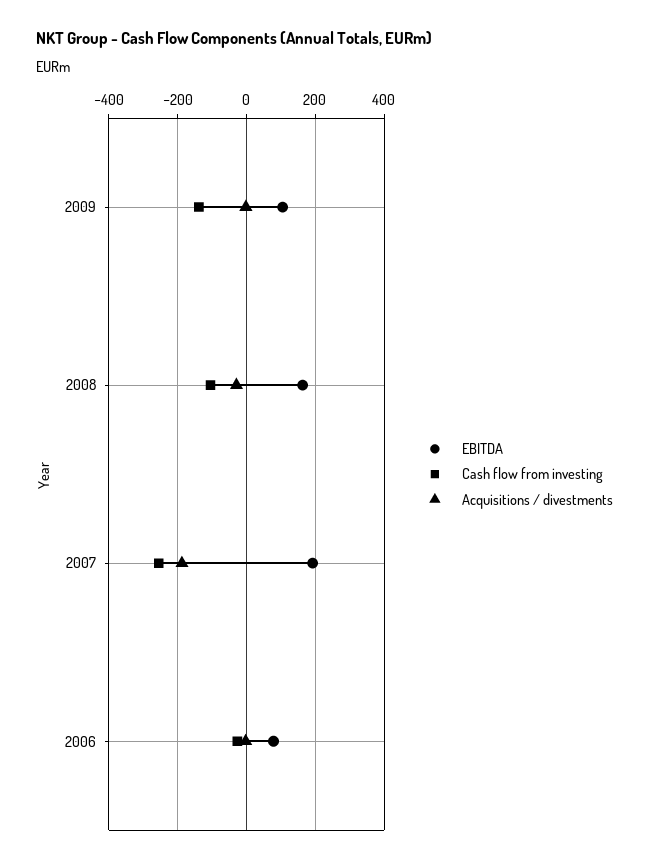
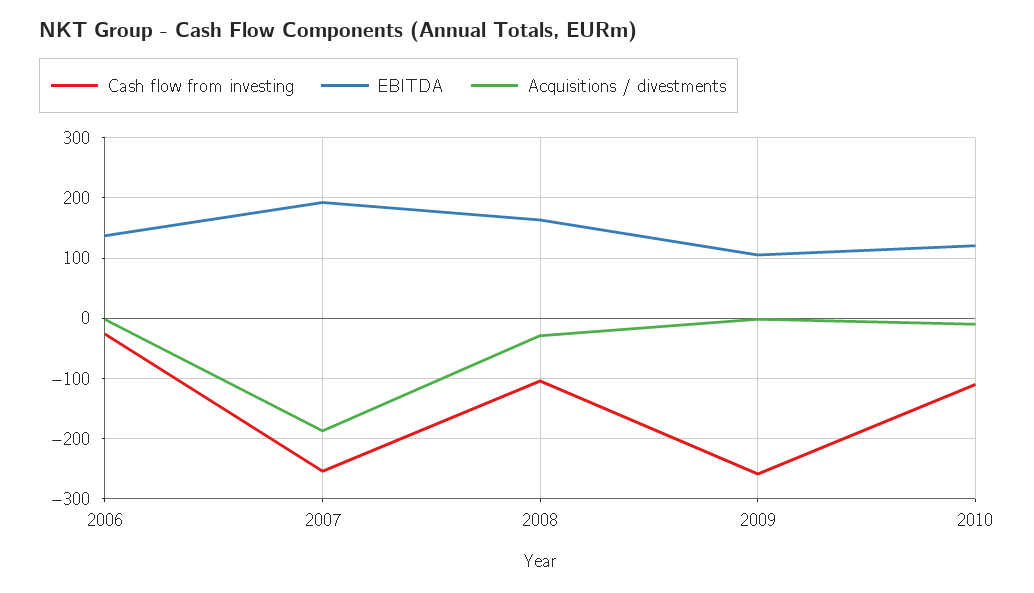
Cash flow from investing, 2009: -140 -> -260
EBITDA, 2006: 80 -> 140
Cash flow from investing, 2010: none -> -110
EBITDA, 2010: none -> 120
Acquisitions / divestments, 2010: none -> -10

